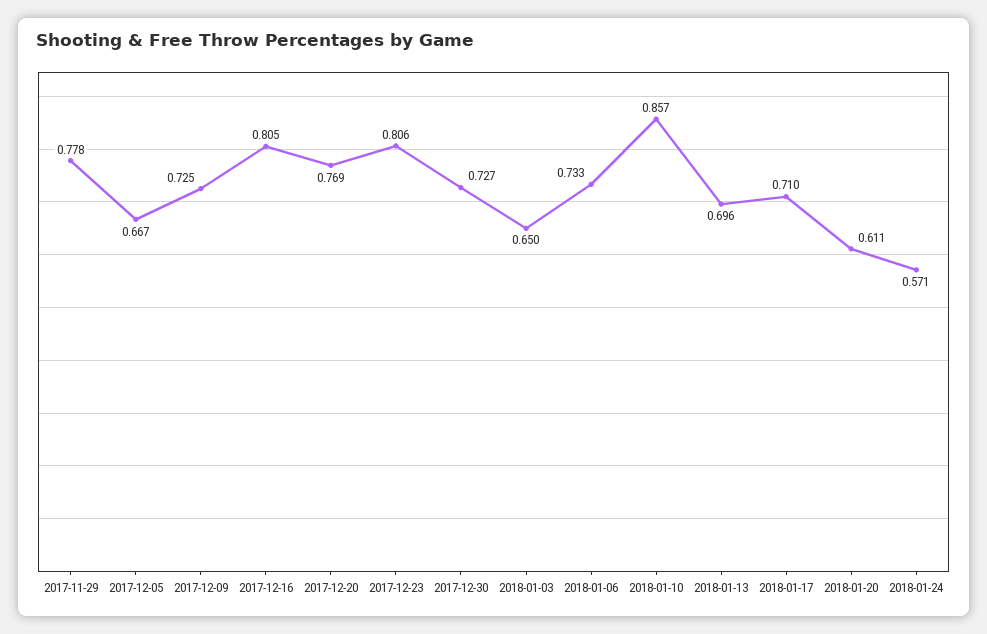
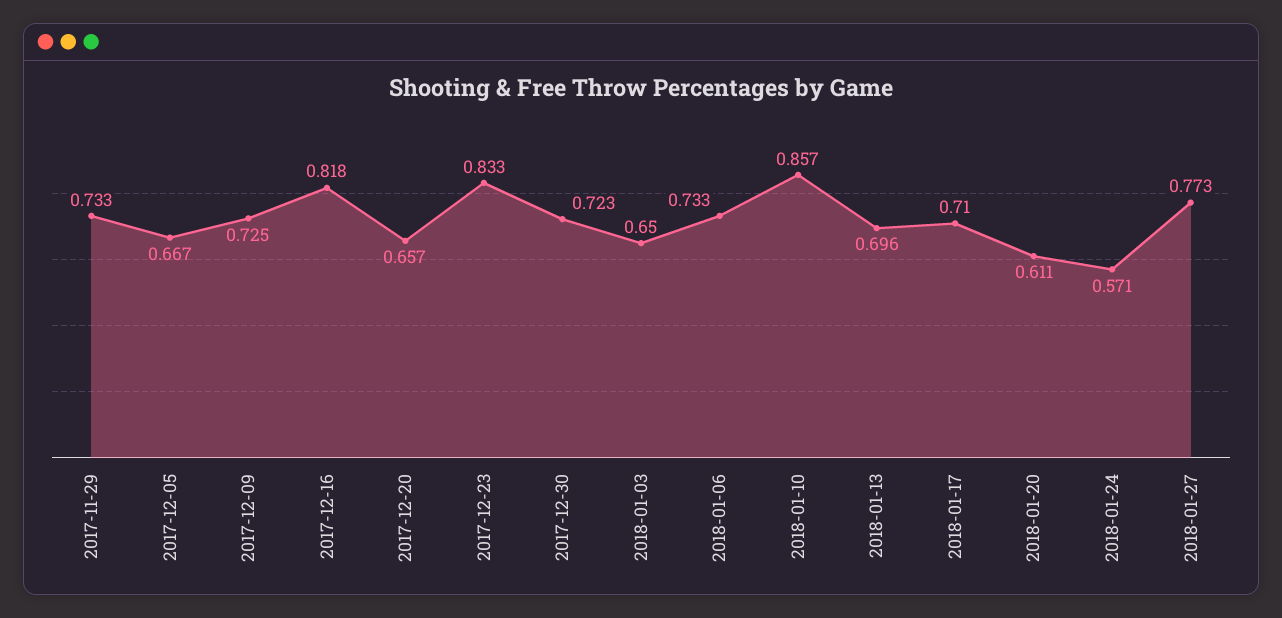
2017-11-29: 0.778 -> 0.733
2017-12-16: 0.805 -> 0.818
2017-12-20: 0.769 -> 0.657
2017-12-23: 0.806 -> 0.833
2017-12-30: 0.727 -> 0.723
2018-01-27: none -> 0.773

